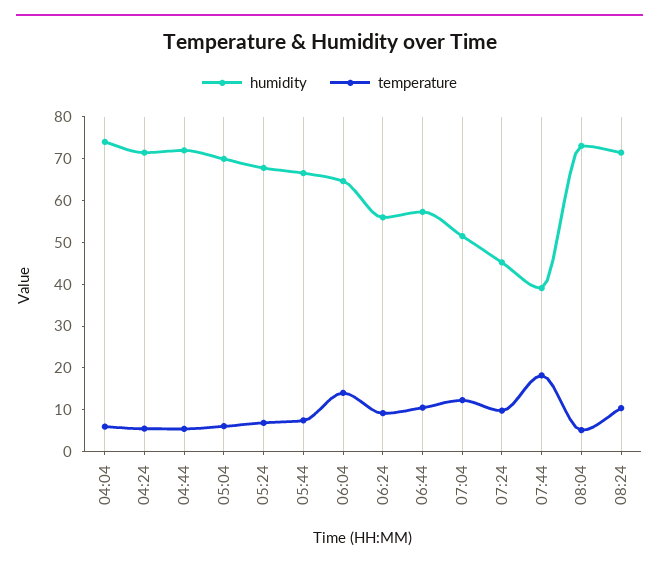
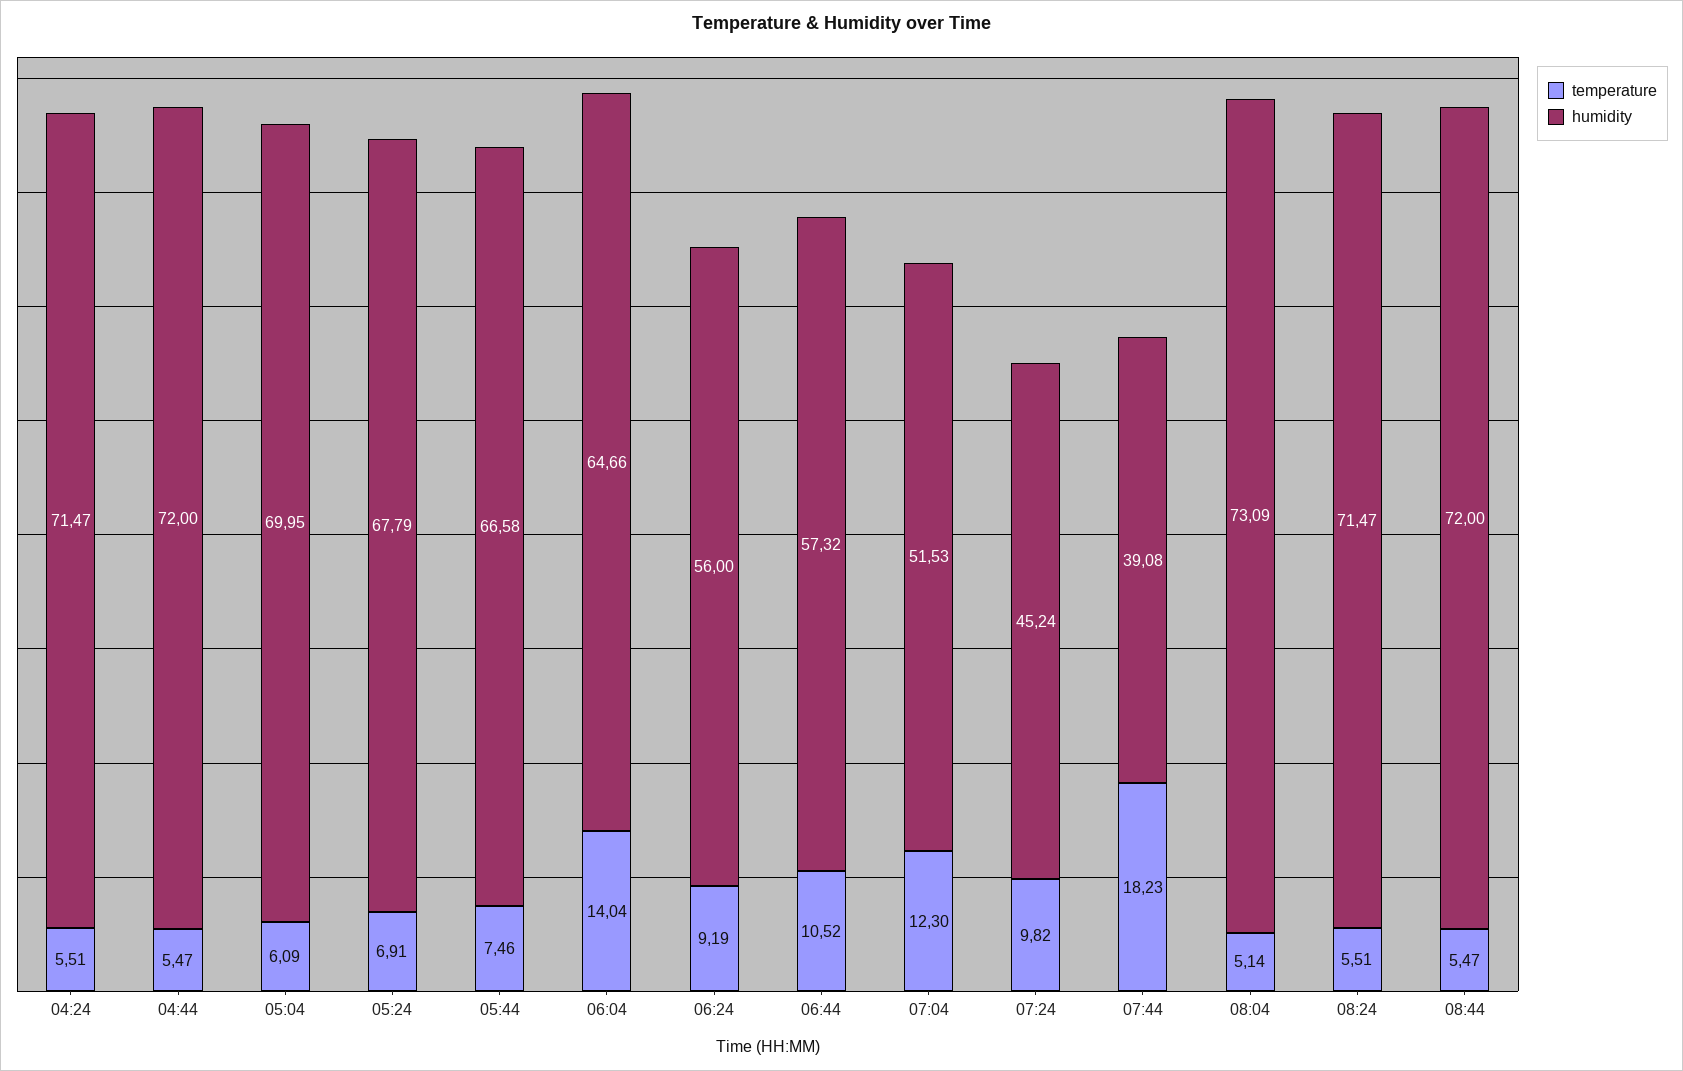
humidity, 04:04: 74 -> none
temperature, 04:04: 6 -> none
temperature, 08:24: 10 -> 5.51
temperature, 08:44: none -> 5.47
humidity, 08:44: none -> 72

